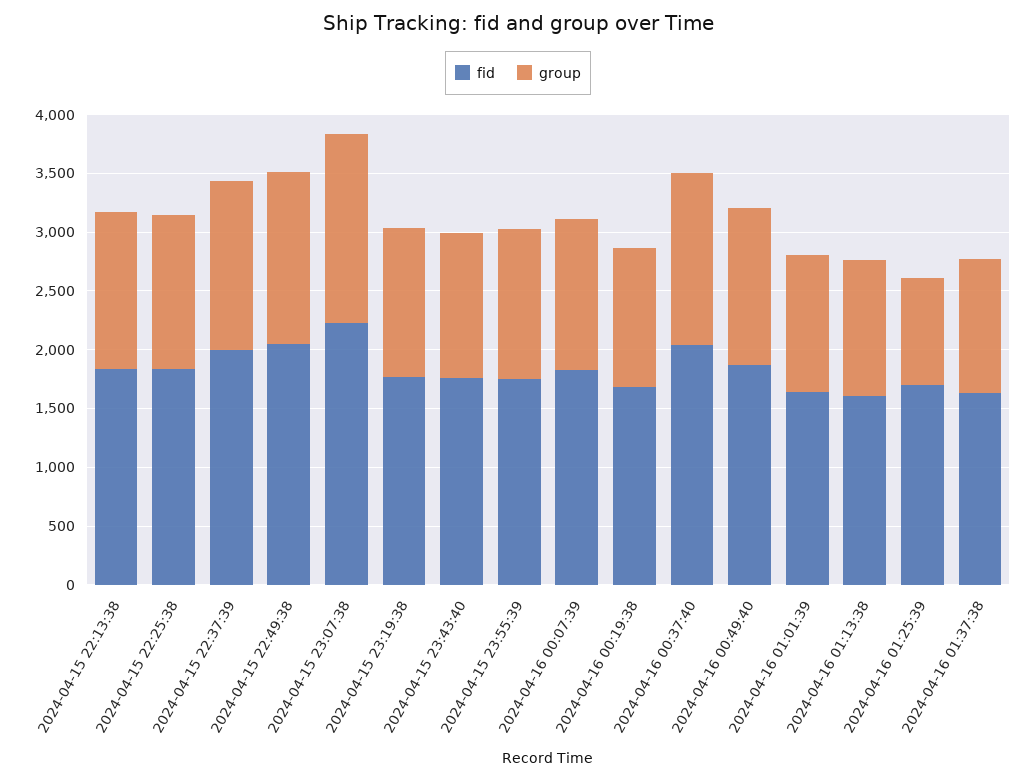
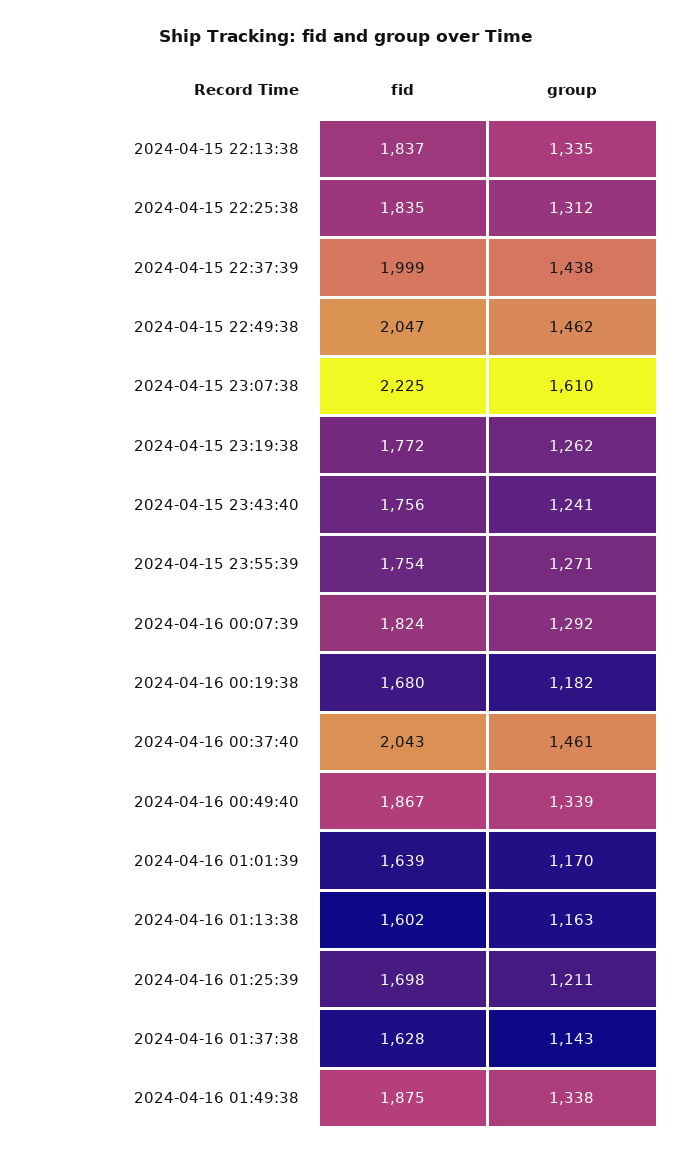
group, 2024-04-16 01:25:39: 900 -> 1211
fid, 2024-04-16 01:49:38: none -> 1875
group, 2024-04-16 01:49:38: none -> 1338

